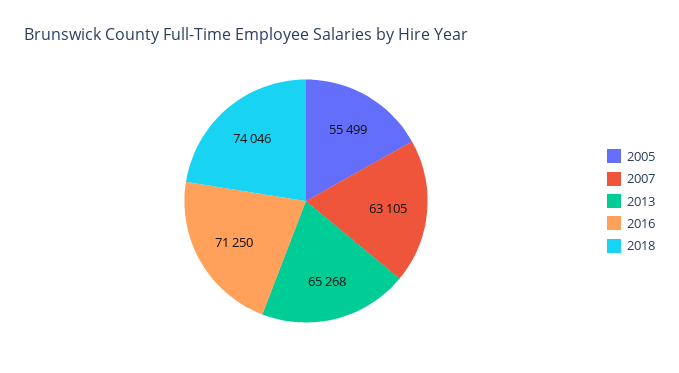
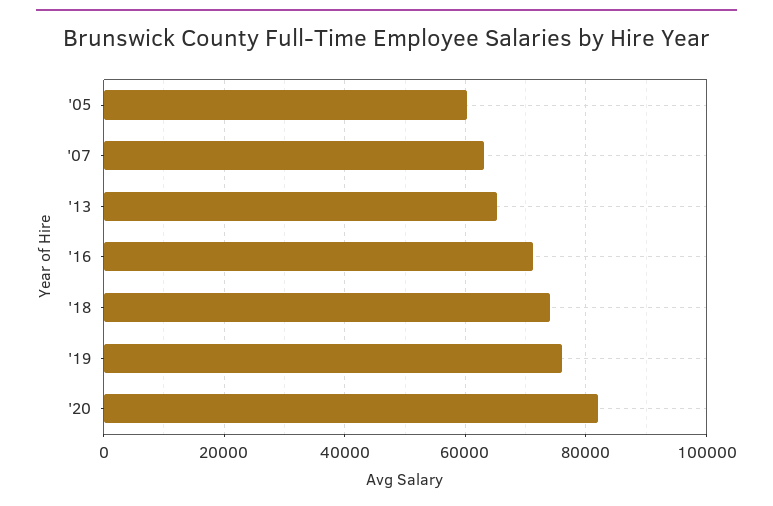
2005: 55499 -> 60000
'19: none -> 76000
'20: none -> 82000

